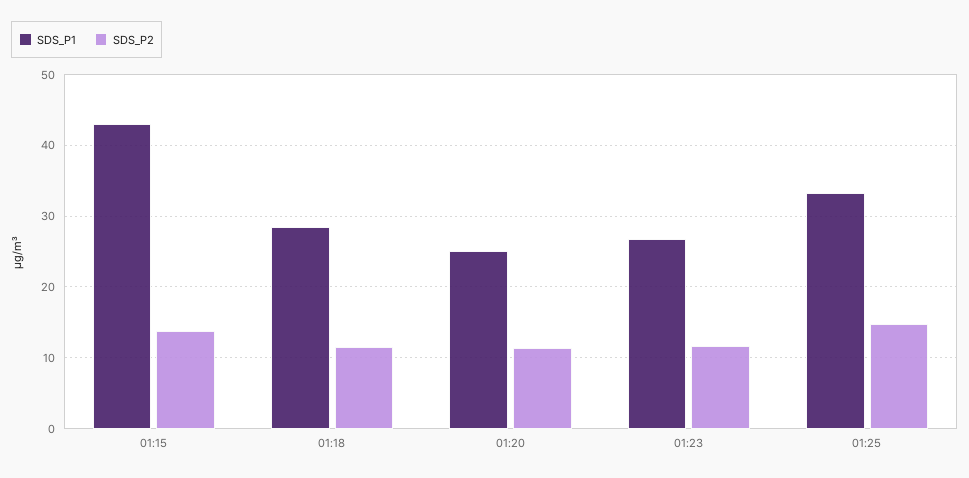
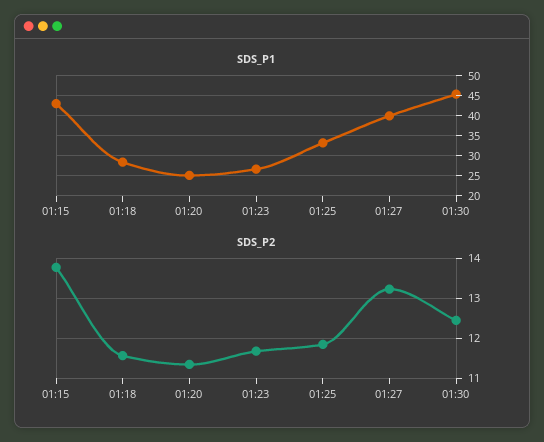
SDS_P2, 01:25: 15 -> 11.8
SDS_P1, 01:27: none -> 40
SDS_P1, 01:30: none -> 45
SDS_P2, 01:27: none -> 13.2
SDS_P2, 01:30: none -> 12.4

